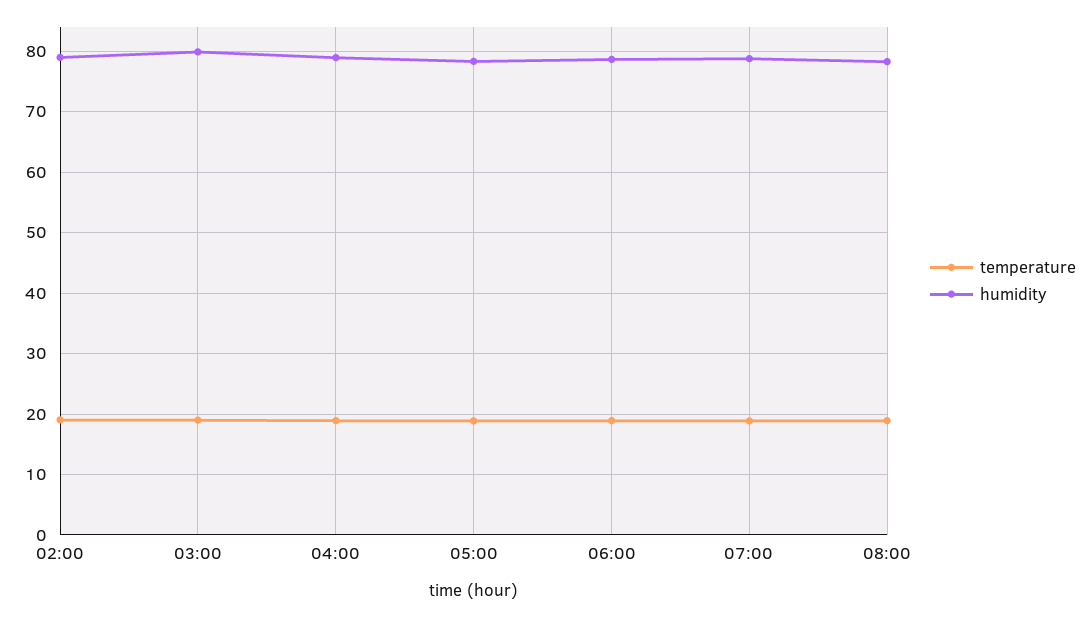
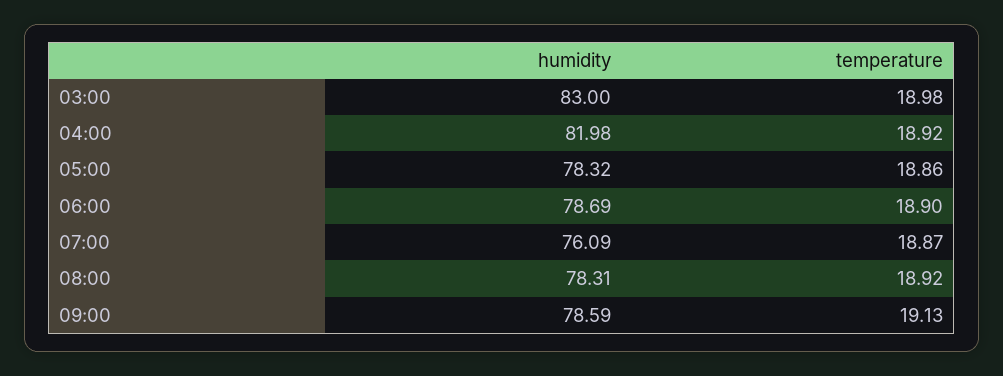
temperature, 02:00: 19 -> none
humidity, 02:00: 79 -> none
humidity, 03:00: 80 -> 83
humidity, 04:00: 79 -> 81.98
humidity, 07:00: 79 -> 76.09
humidity, 09:00: none -> 78.59
temperature, 09:00: none -> 19.13

